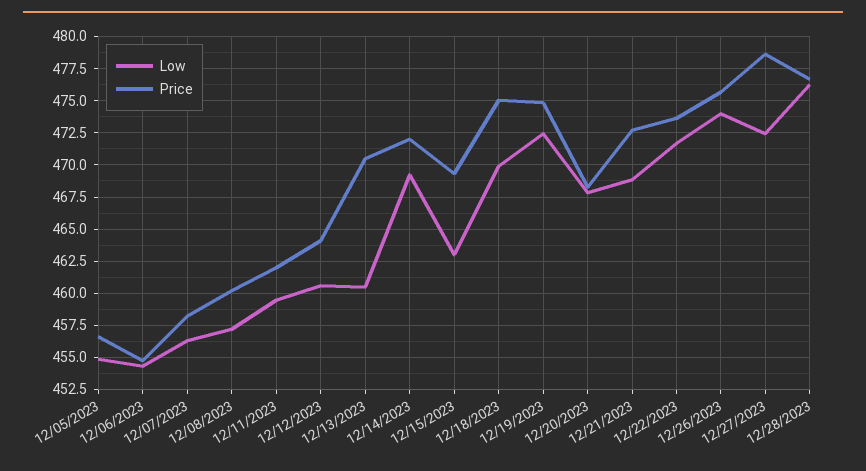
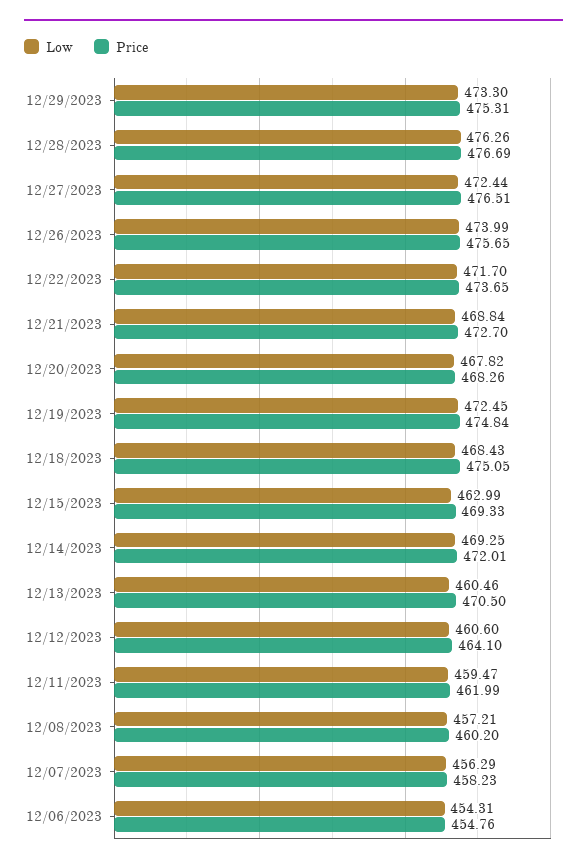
Low, 12/05/2023: 455 -> none
Price, 12/05/2023: 456.5 -> none
Low, 12/18/2023: 470 -> 468.43
Price, 12/27/2023: 478.5 -> 476.51
Low, 12/29/2023: none -> 473.3
Price, 12/29/2023: none -> 475.31

